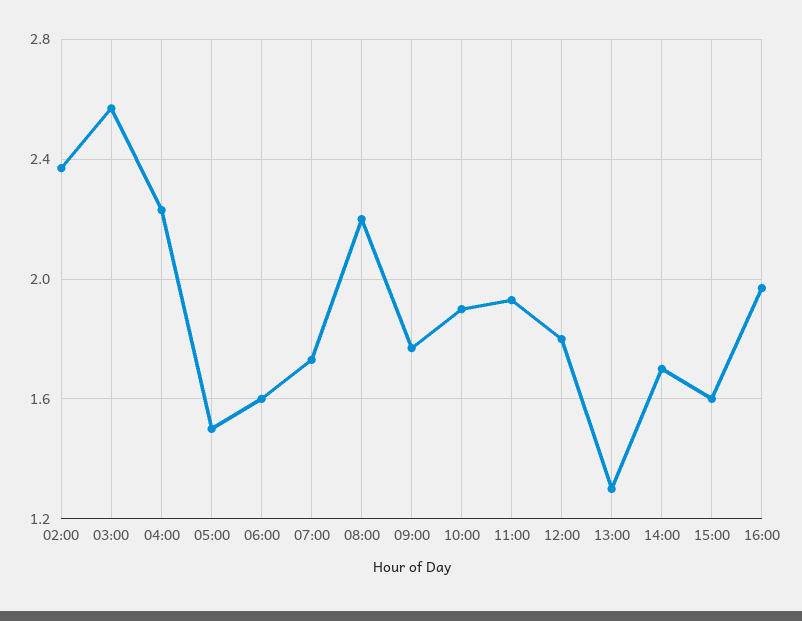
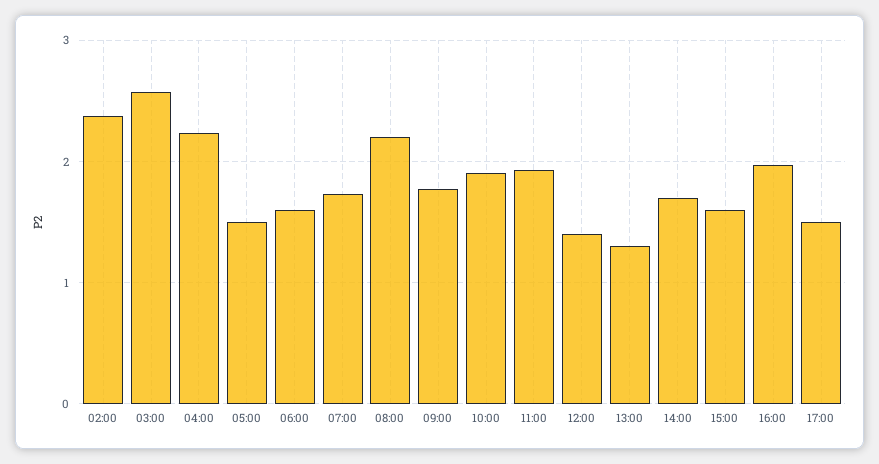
12:00: 1.8 -> 1.4
17:00: none -> 1.5

